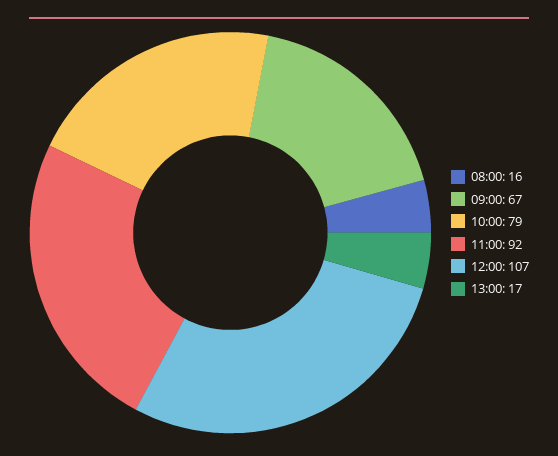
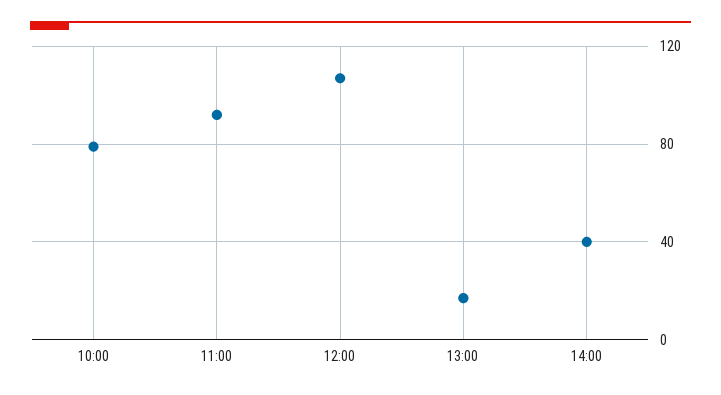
08:00: 16 -> none
09:00: 67 -> none
14:00: none -> 40

